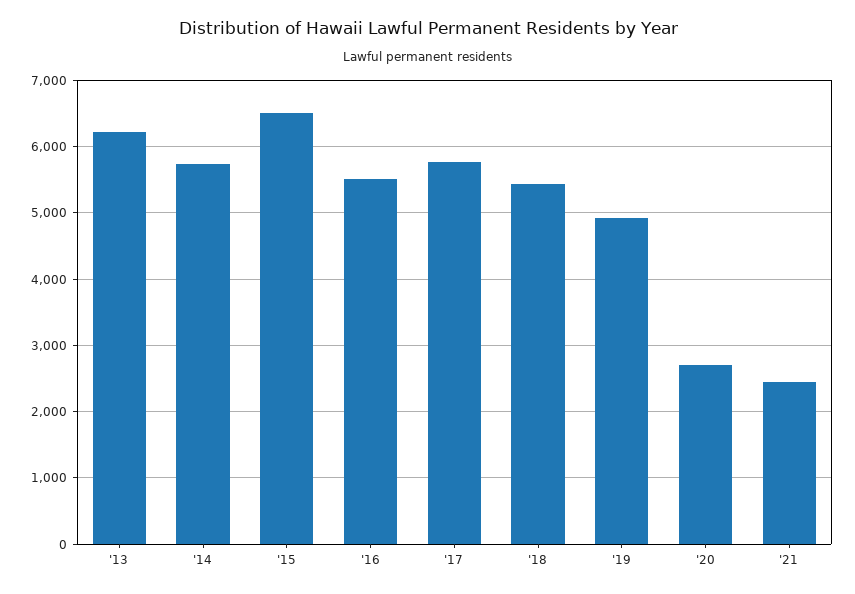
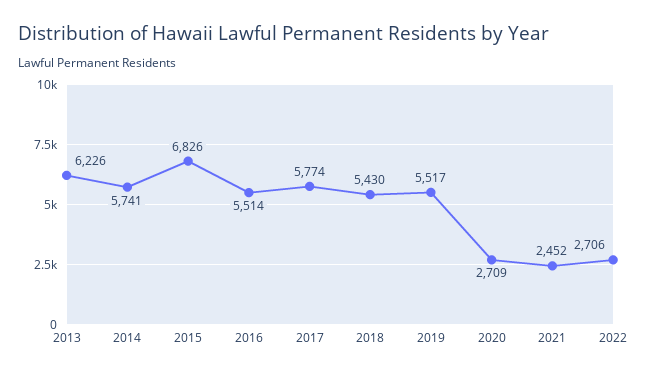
'15: 6500 -> 6826
'19: 4900 -> 5517
2022: none -> 2706

